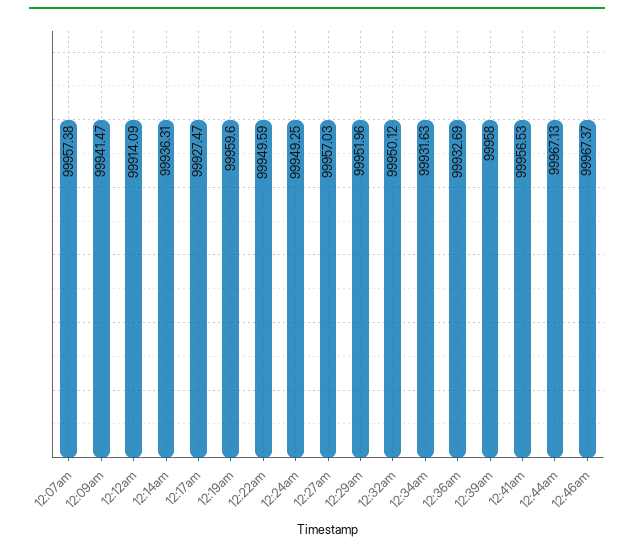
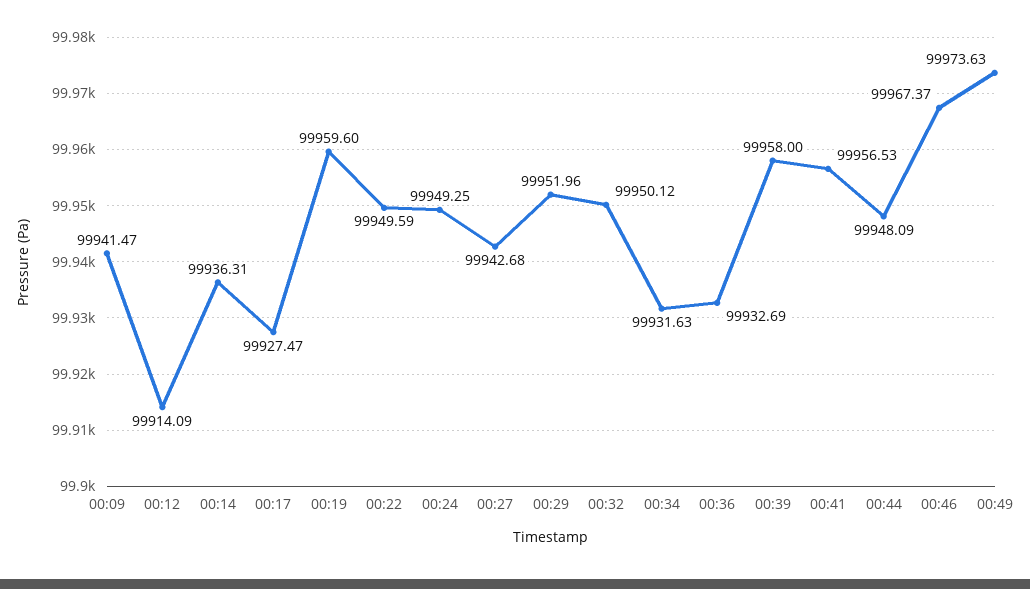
12:07am: 99957.38 -> none
12:27am: 99957.03 -> 99942.68
12:44am: 99967.13 -> 99948.09
00:49: none -> 99973.63

